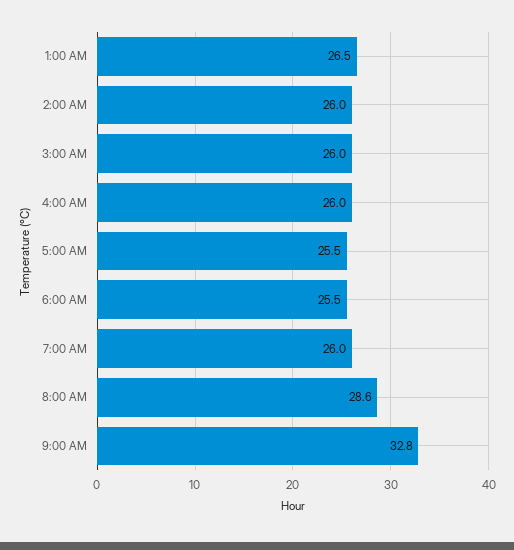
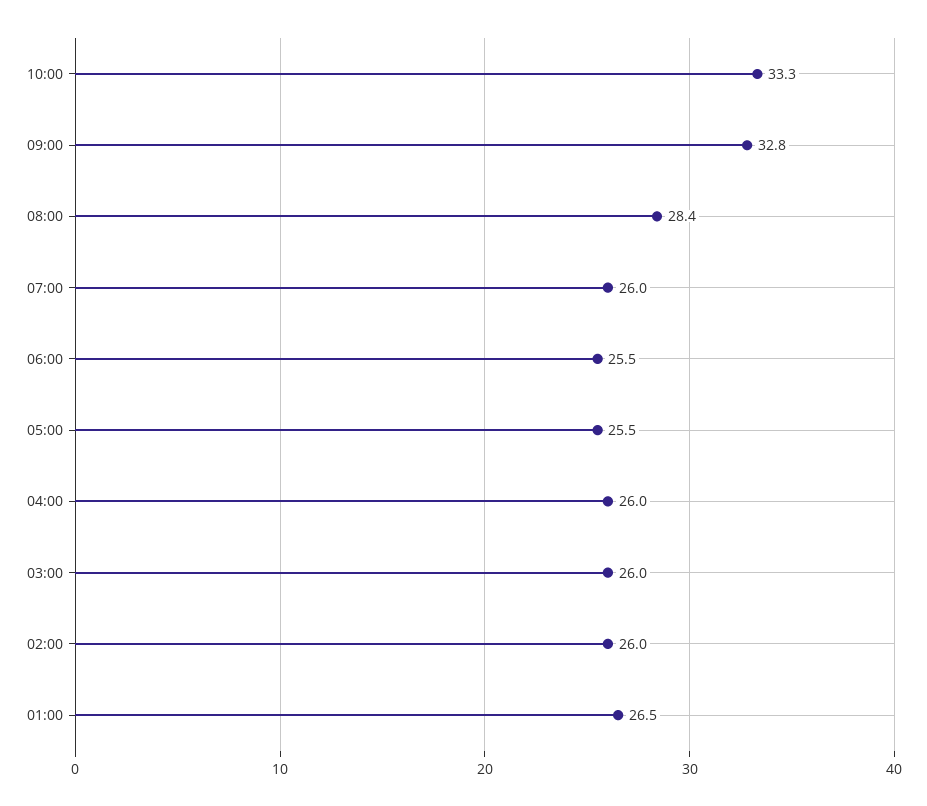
8:00 AM: 28.6 -> 28.4
10:00: none -> 33.3

